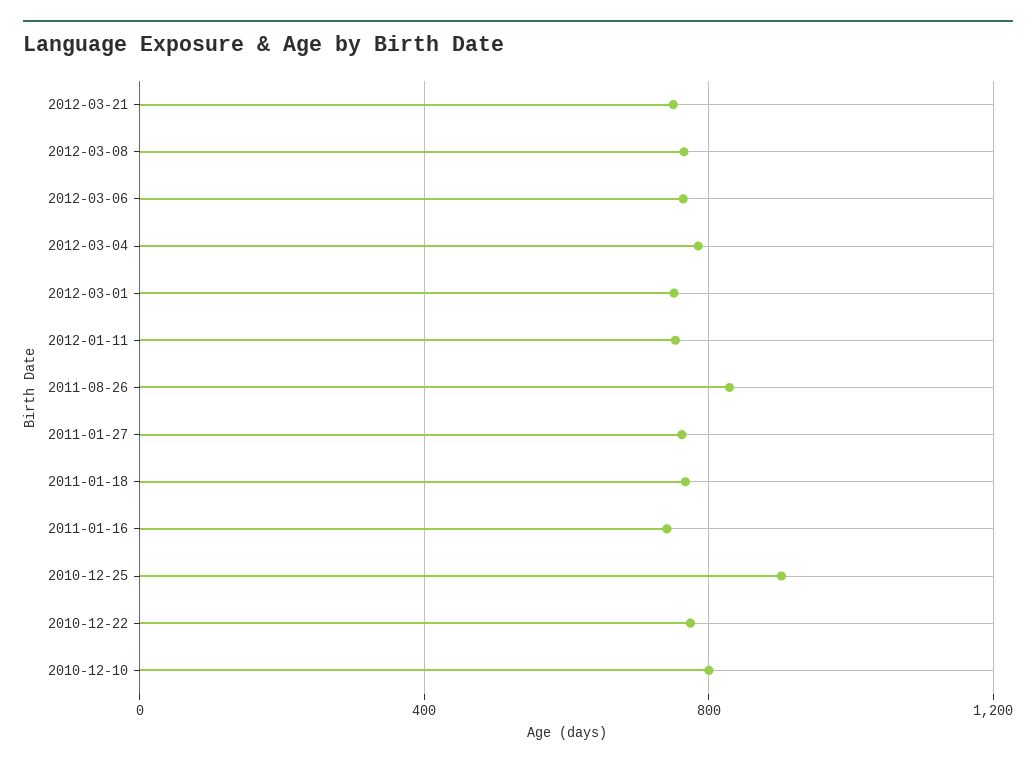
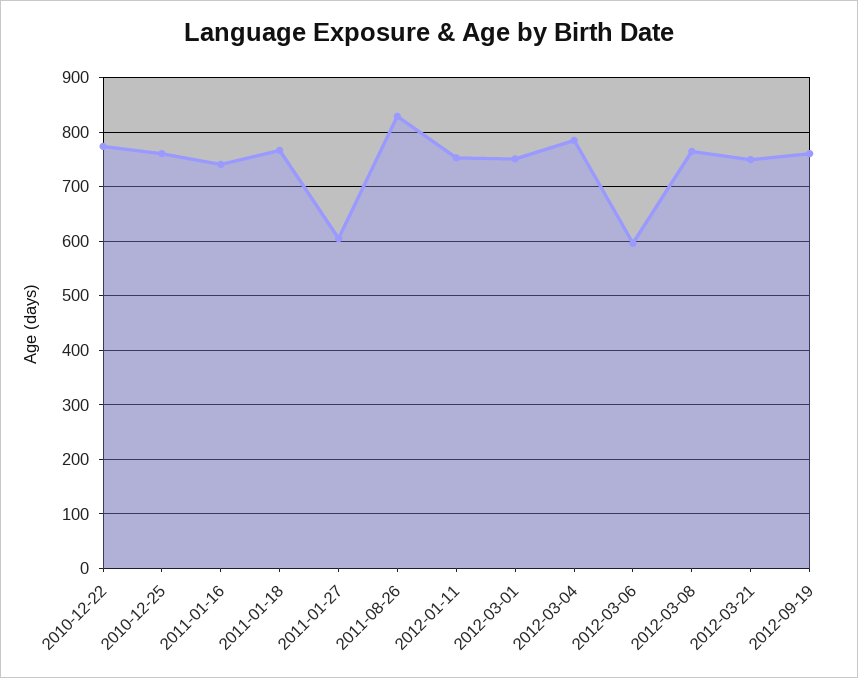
2012-03-06: 750 -> 600
2011-01-27: 750 -> 600
2010-12-25: 900 -> 760
2010-12-10: 800 -> none
2012-09-19: none -> 760

